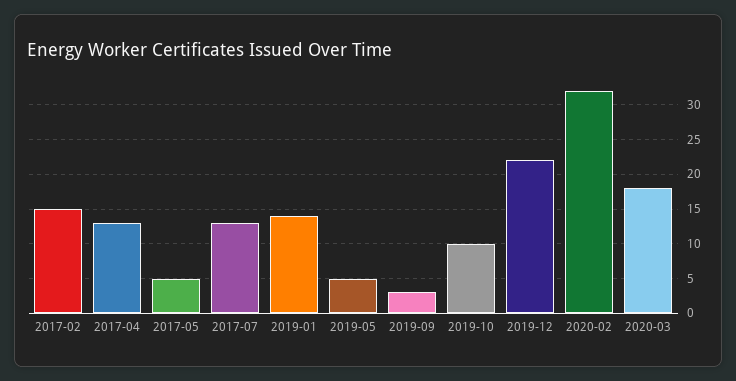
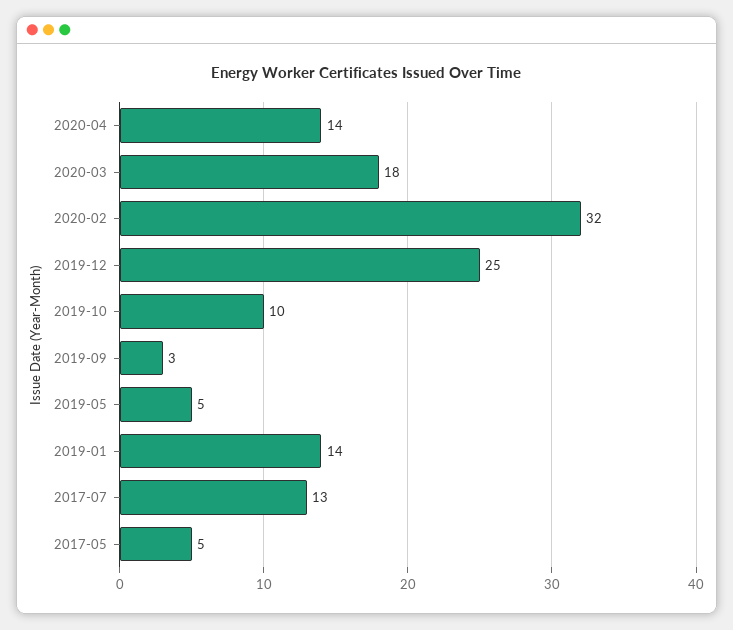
2017-02: 15 -> none
2017-04: 13 -> none
2019-12: 22 -> 25
2020-04: none -> 14

